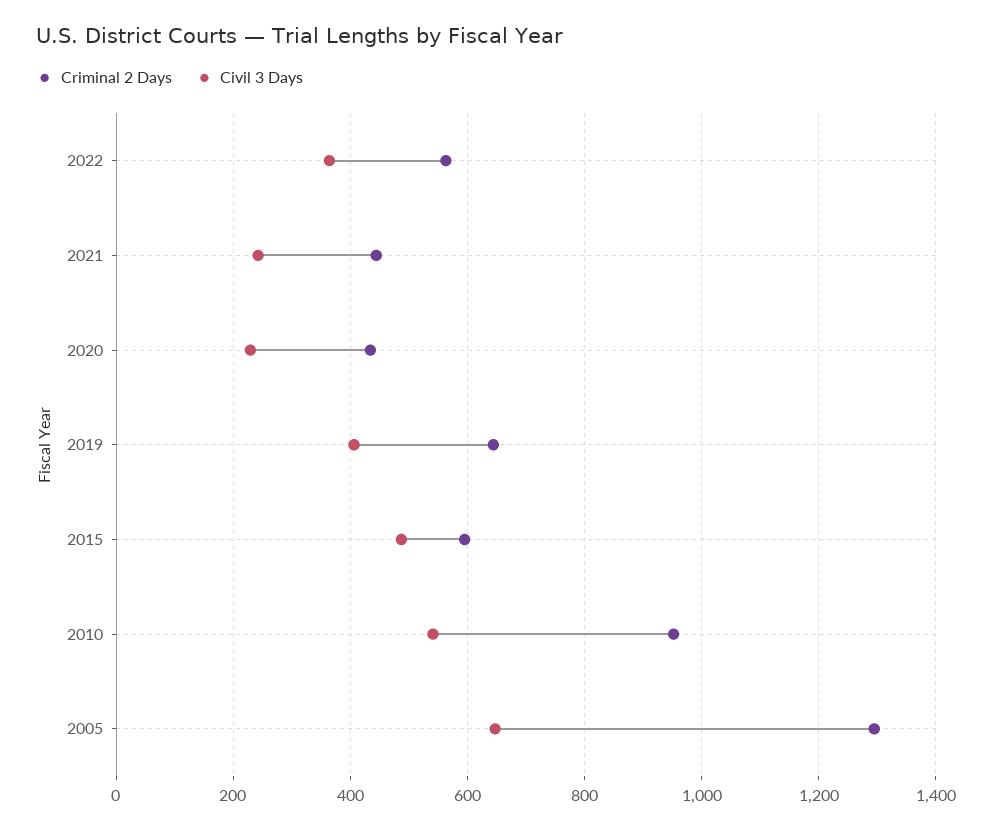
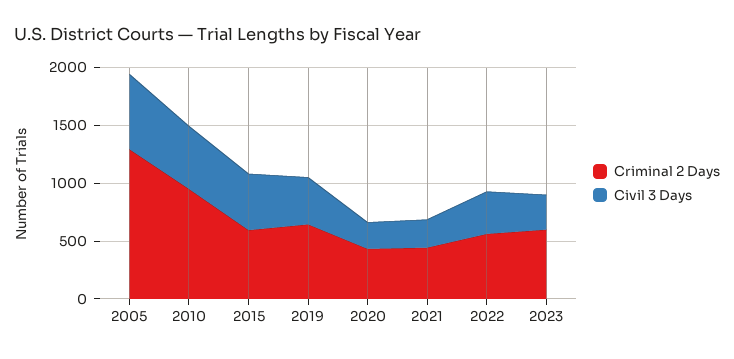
Criminal 2 Days, 2023: none -> 600
Civil 3 Days, 2023: none -> 300

